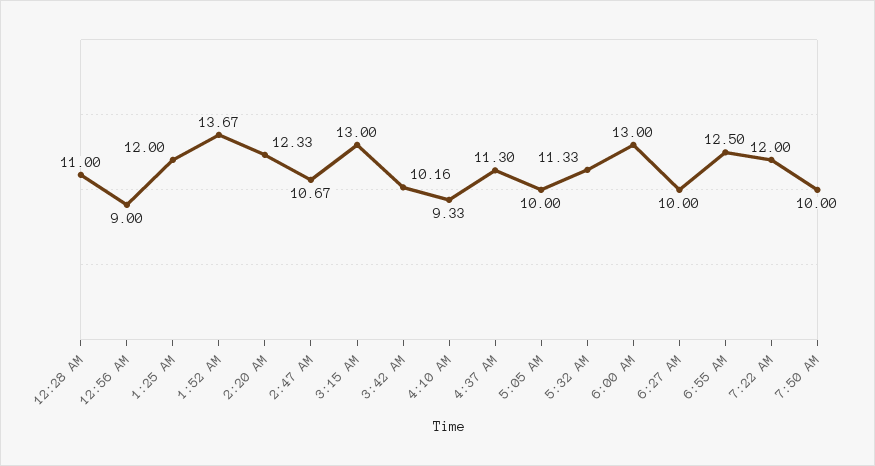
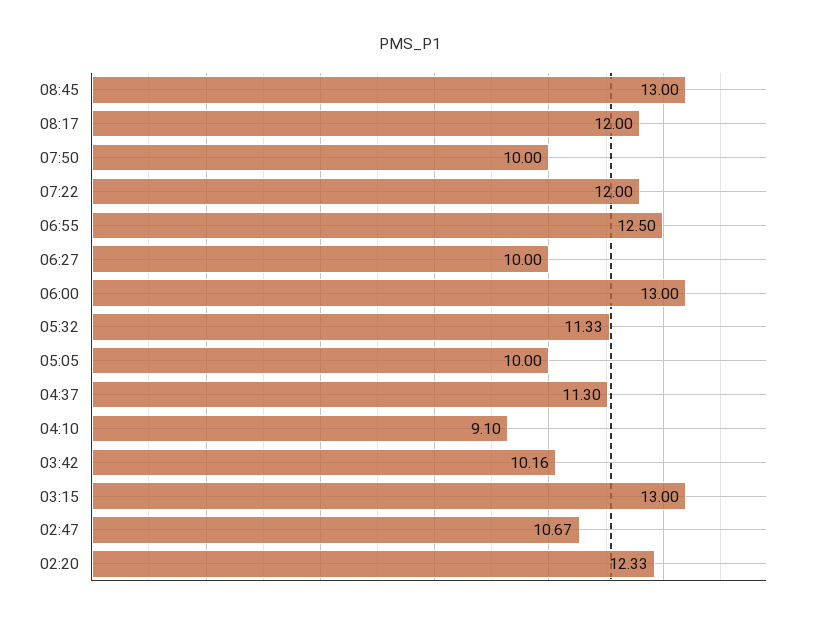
12:28 AM: 11 -> none
12:56 AM: 9 -> none
1:25 AM: 12 -> none
1:52 AM: 13.67 -> none
4:10 AM: 9.33 -> 9.1
08:45: none -> 13
08:17: none -> 12

